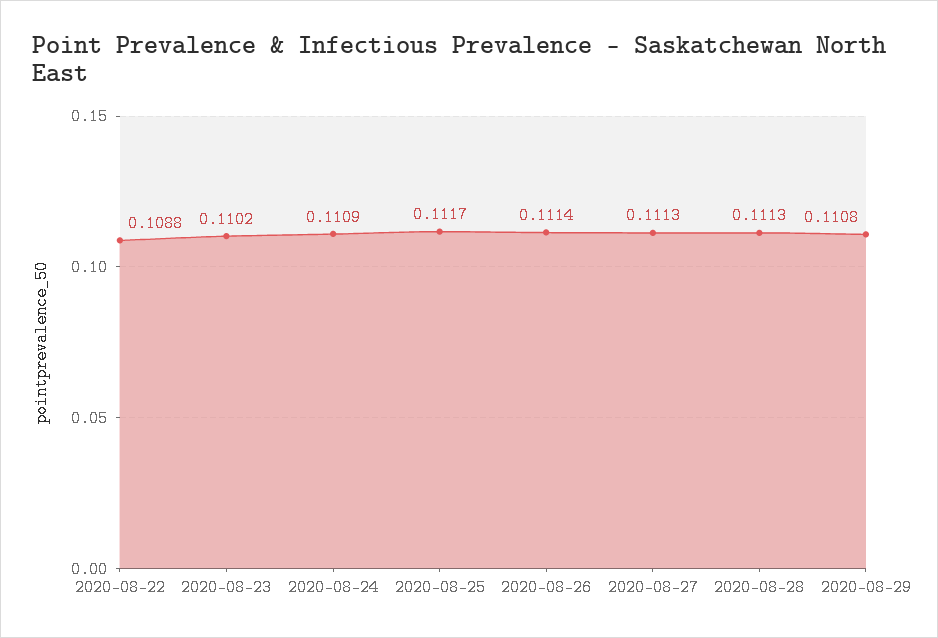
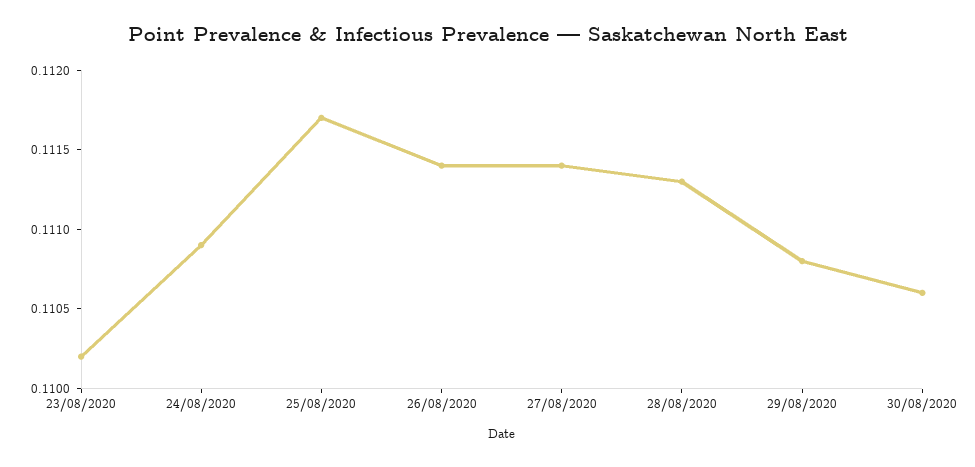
2020-08-22: 0.1088 -> none
2020-08-27: 0.1113 -> 0.1114
30/08/2020: none -> 0.1106

